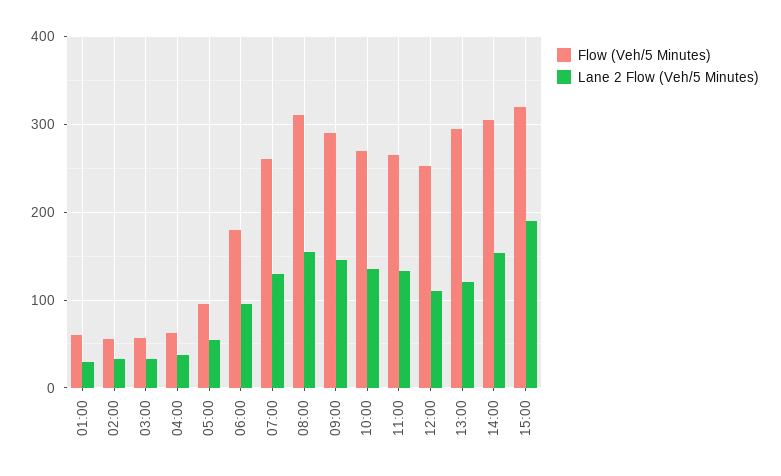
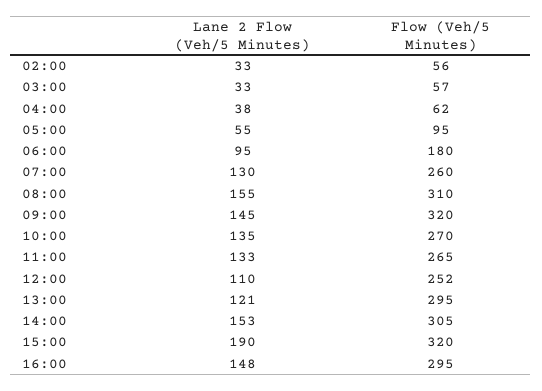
Flow (Veh/5 Minutes), 01:00: 60 -> none
Lane 2 Flow (Veh/5 Minutes), 01:00: 30 -> none
Flow (Veh/5 Minutes), 09:00: 290 -> 320
Lane 2 Flow (Veh/5 Minutes), 16:00: none -> 148
Flow (Veh/5 Minutes), 16:00: none -> 295

